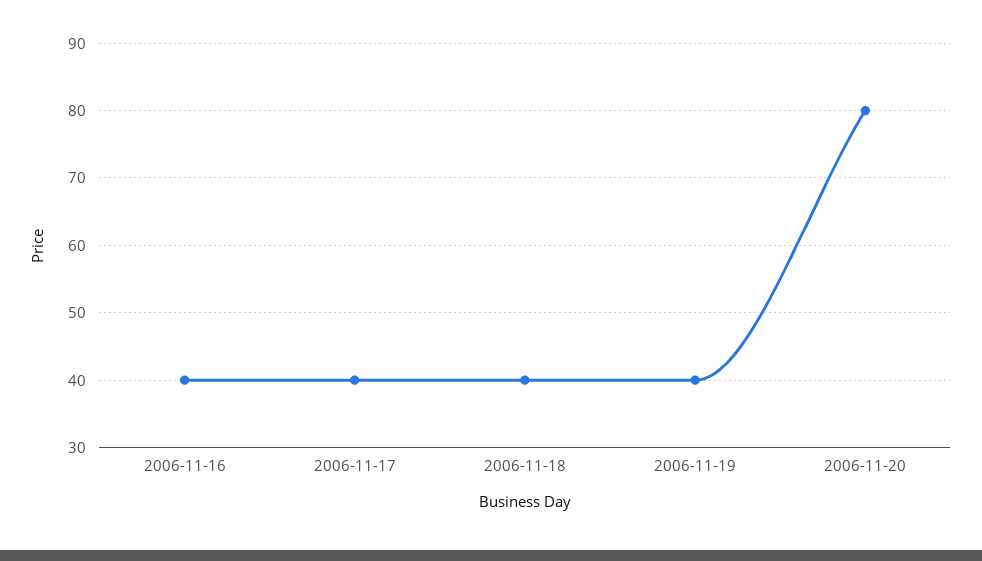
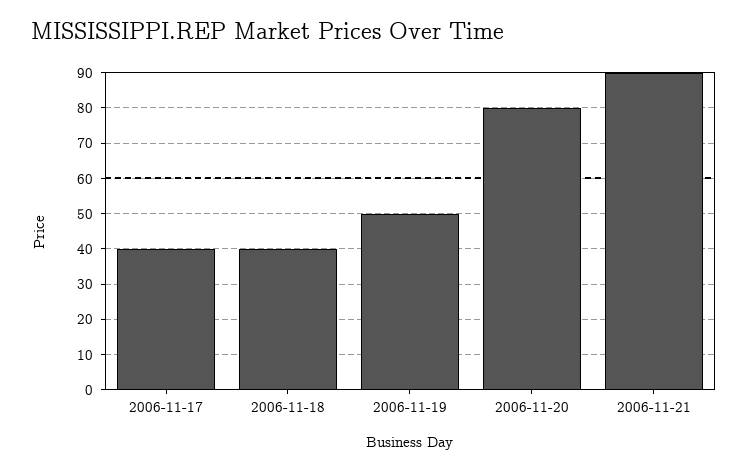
2006-11-16: 40 -> none
2006-11-19: 40 -> 50
2006-11-21: none -> 90

